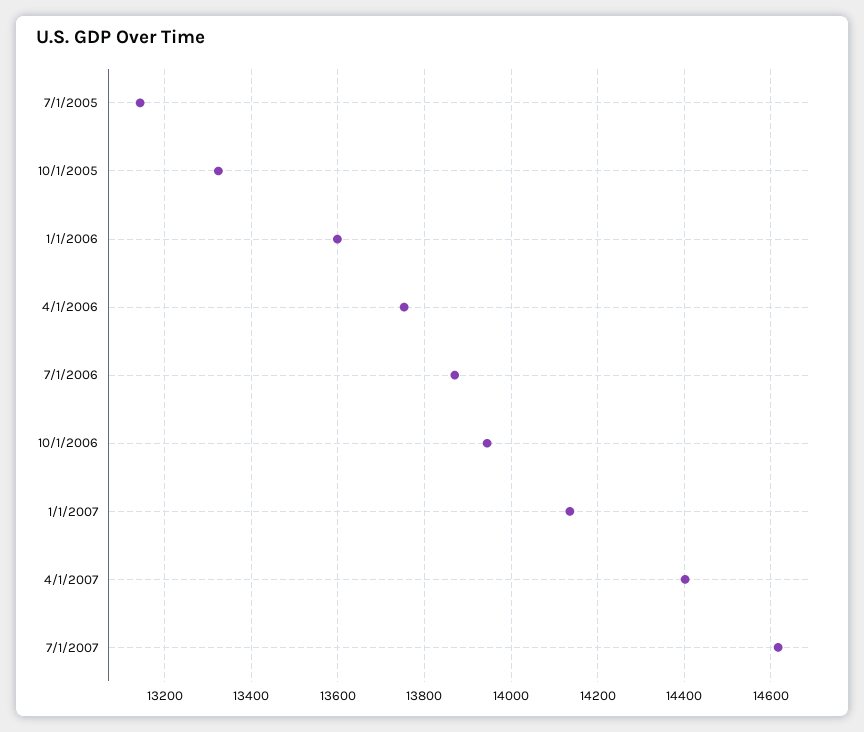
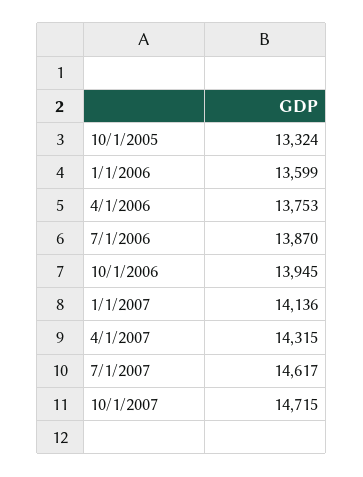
7/1/2005: 13140 -> none
4/1/2007: 14400 -> 14315
10/1/2007: none -> 14715

